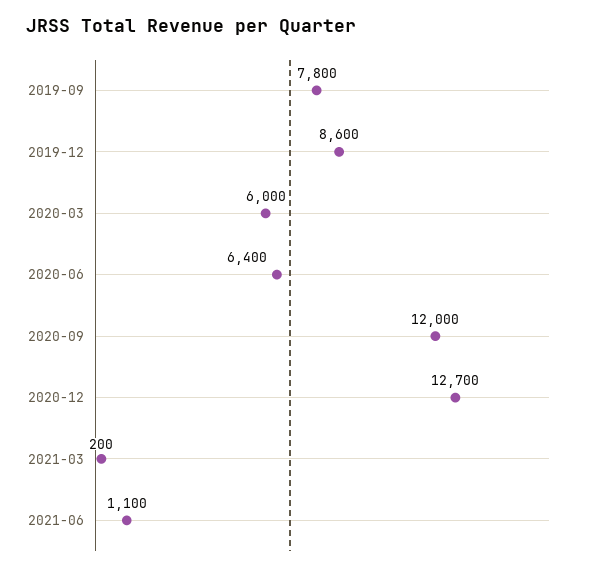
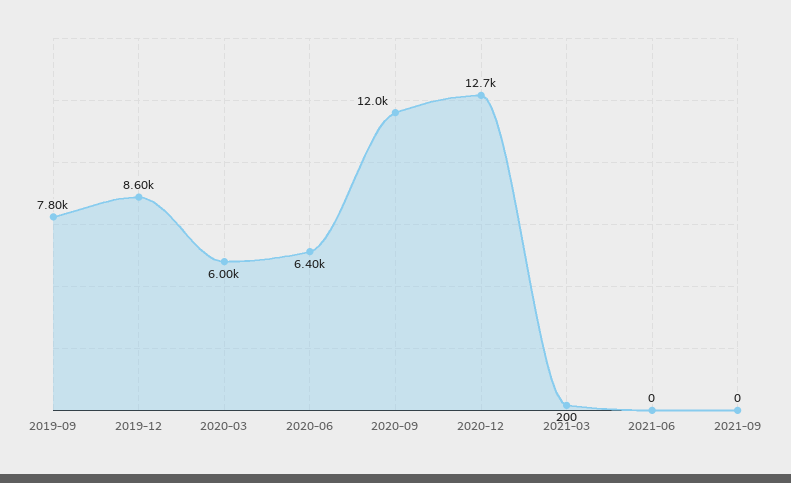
2021-06: 1100 -> 0
2021-09: none -> 0

